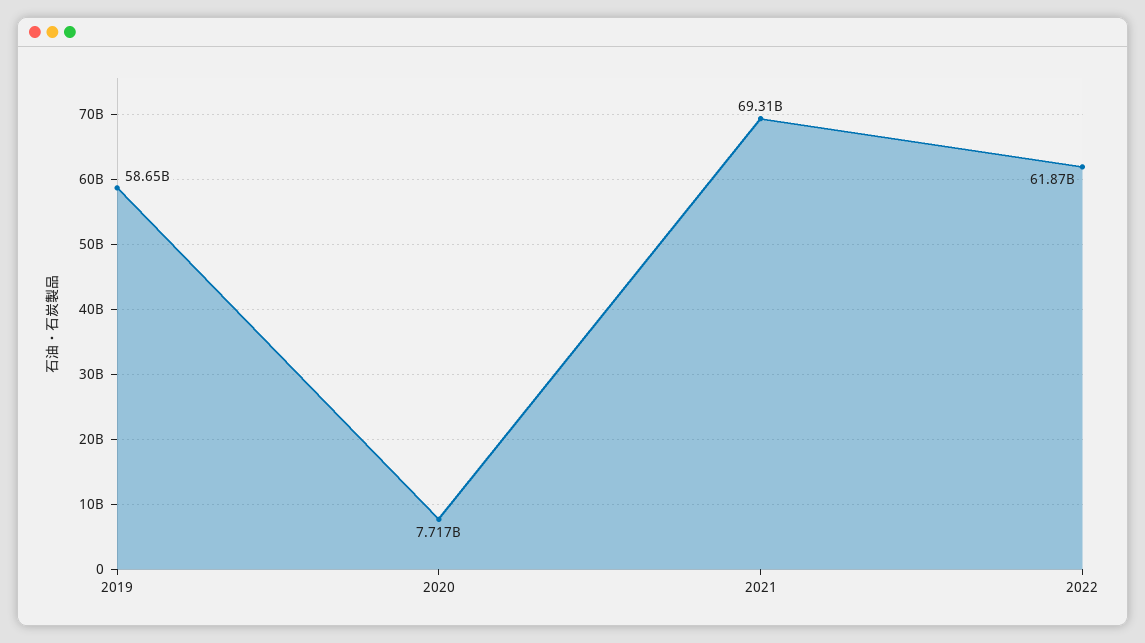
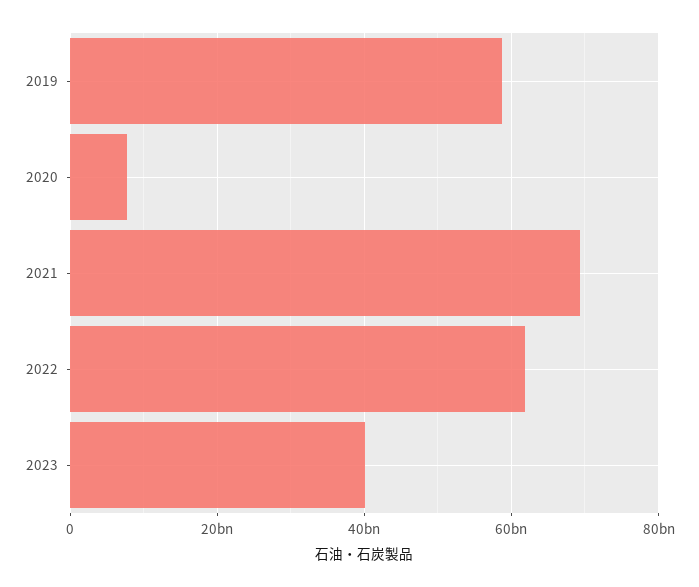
2023: none -> 40000000000

